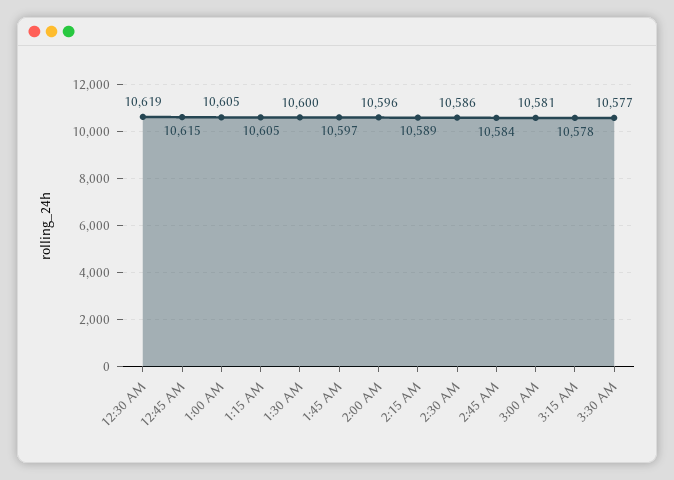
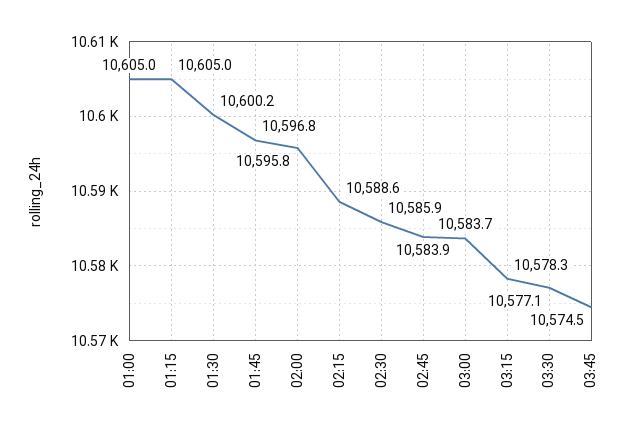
12:30 AM: 10619 -> none
12:45 AM: 10615 -> none
3:00 AM: 10581 -> 10583.7
03:45: none -> 10574.5

